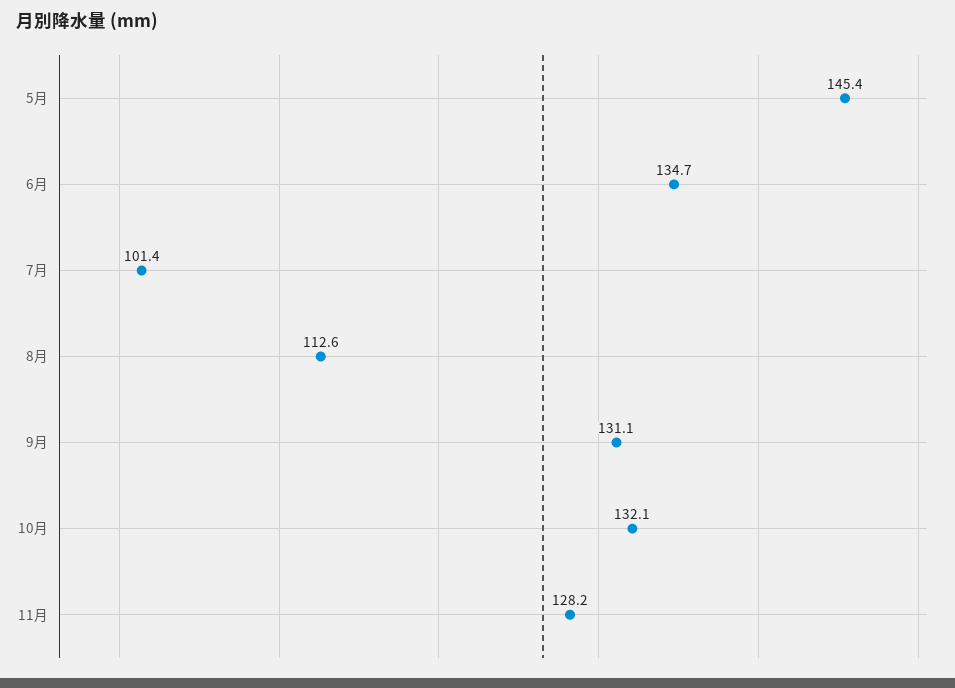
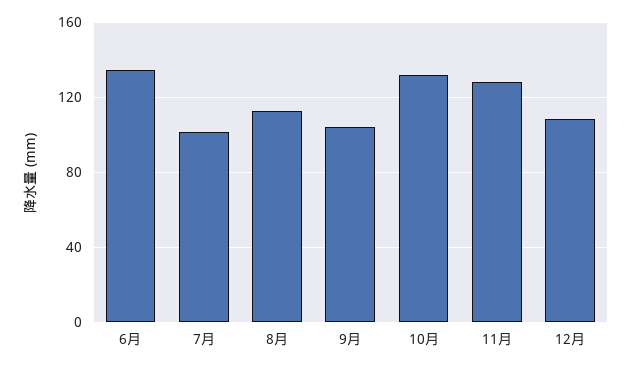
5月: 145.4 -> none
9月: 131.1 -> 105
12月: none -> 110

